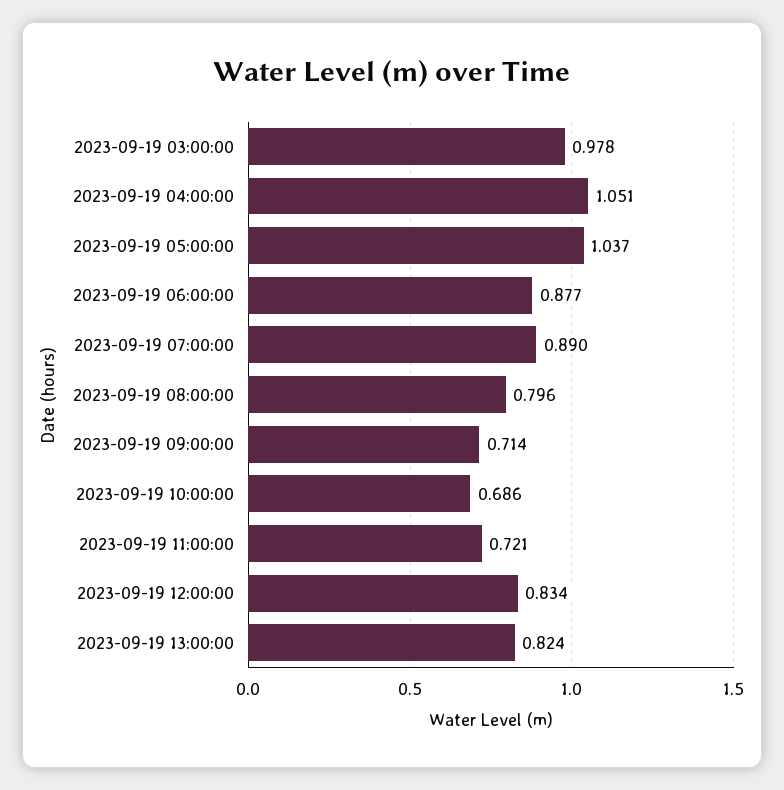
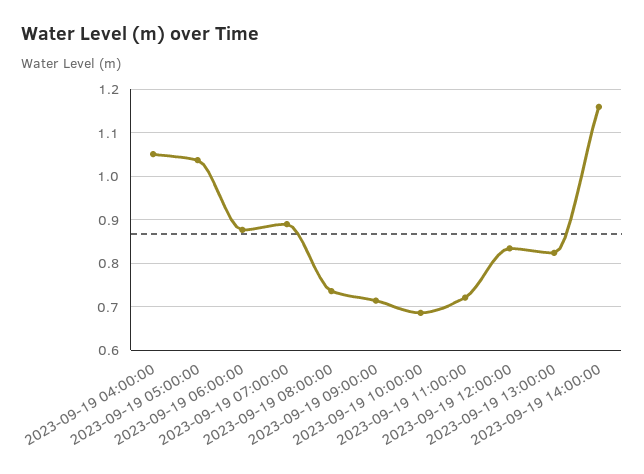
2023-09-19 03:00:00: 0.978 -> none
2023-09-19 08:00:00: 0.796 -> 0.74
2023-09-19 14:00:00: none -> 1.16

